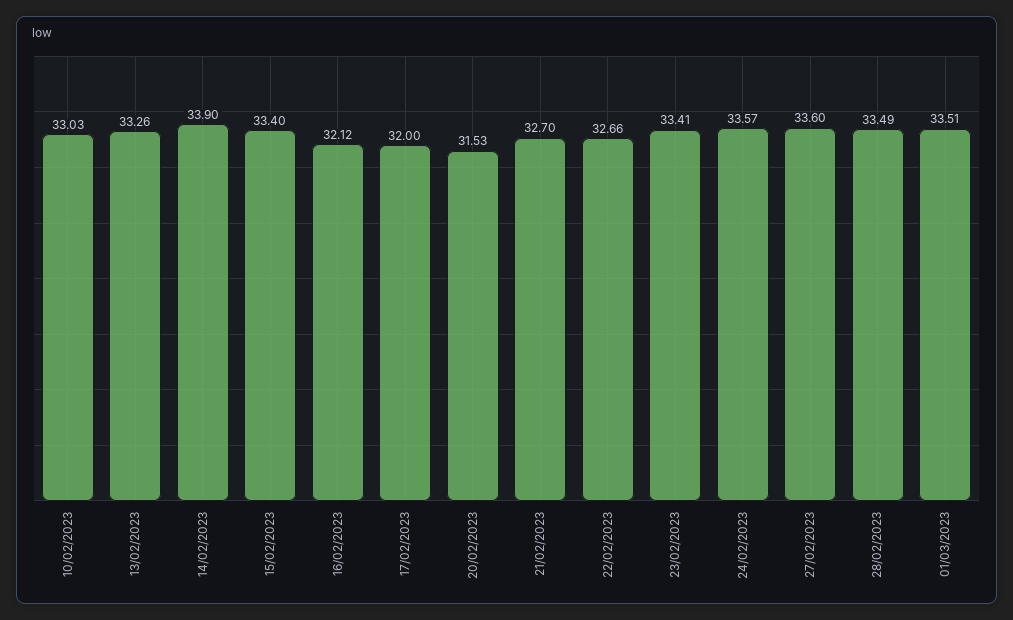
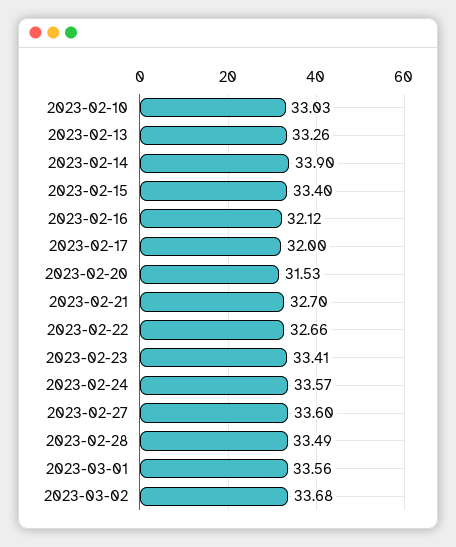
01/03/2023: 33.51 -> 33.56
2023-03-02: none -> 33.68

